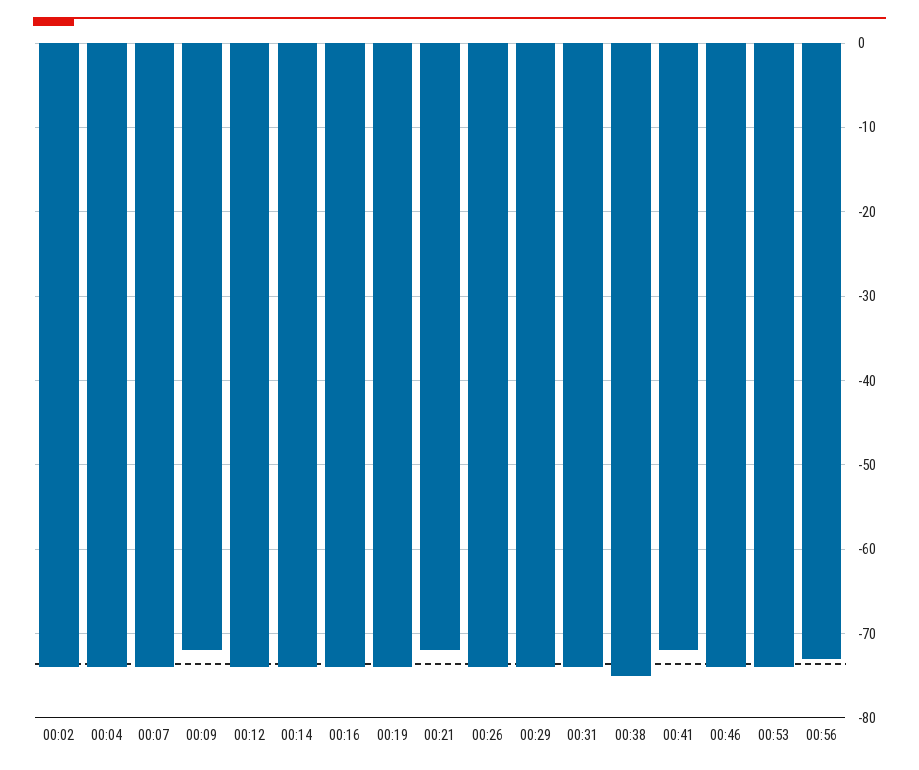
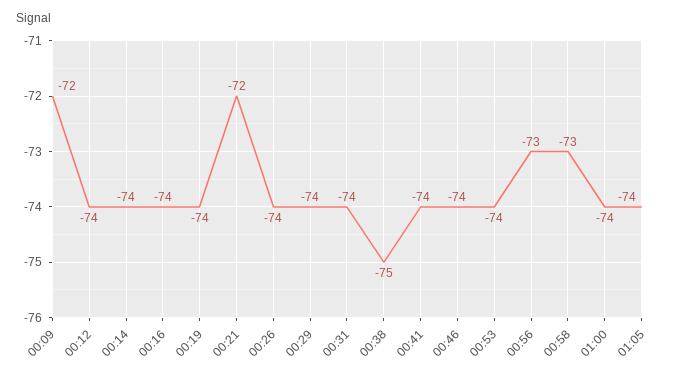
00:02: -74 -> none
00:04: -74 -> none
00:07: -74 -> none
00:41: -72 -> -74
00:58: none -> -73
01:00: none -> -74
01:05: none -> -74

